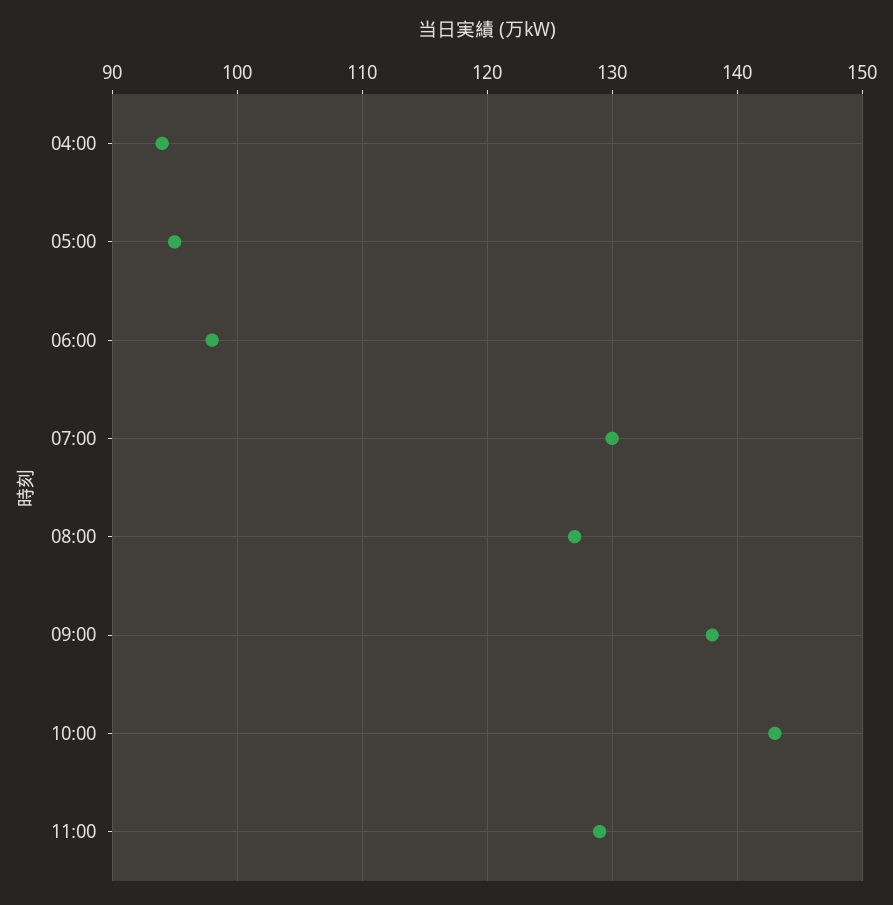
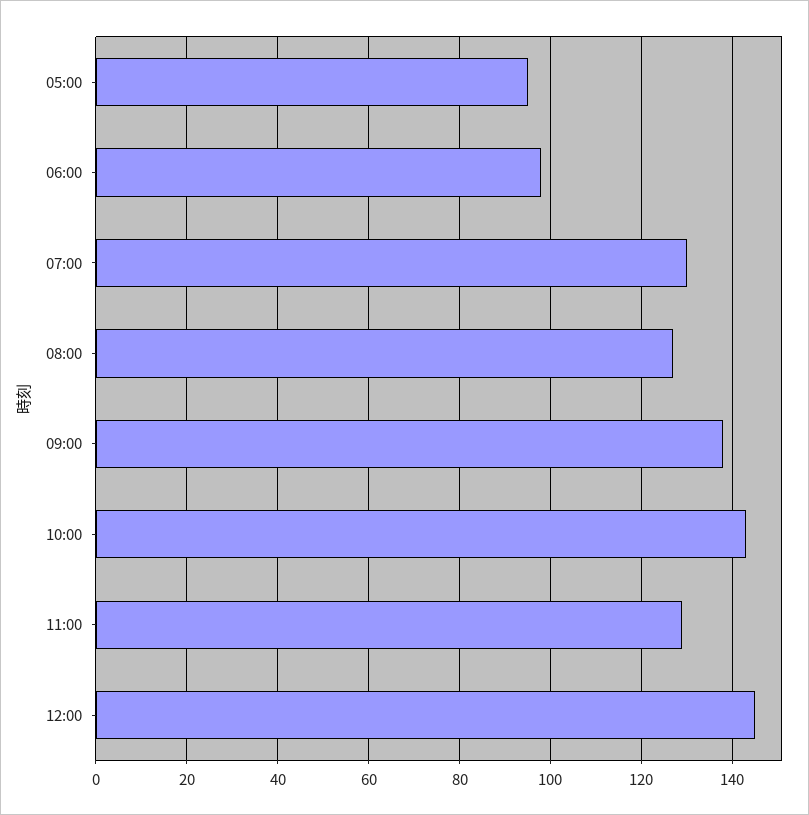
04:00: 94 -> none
12:00: none -> 145

